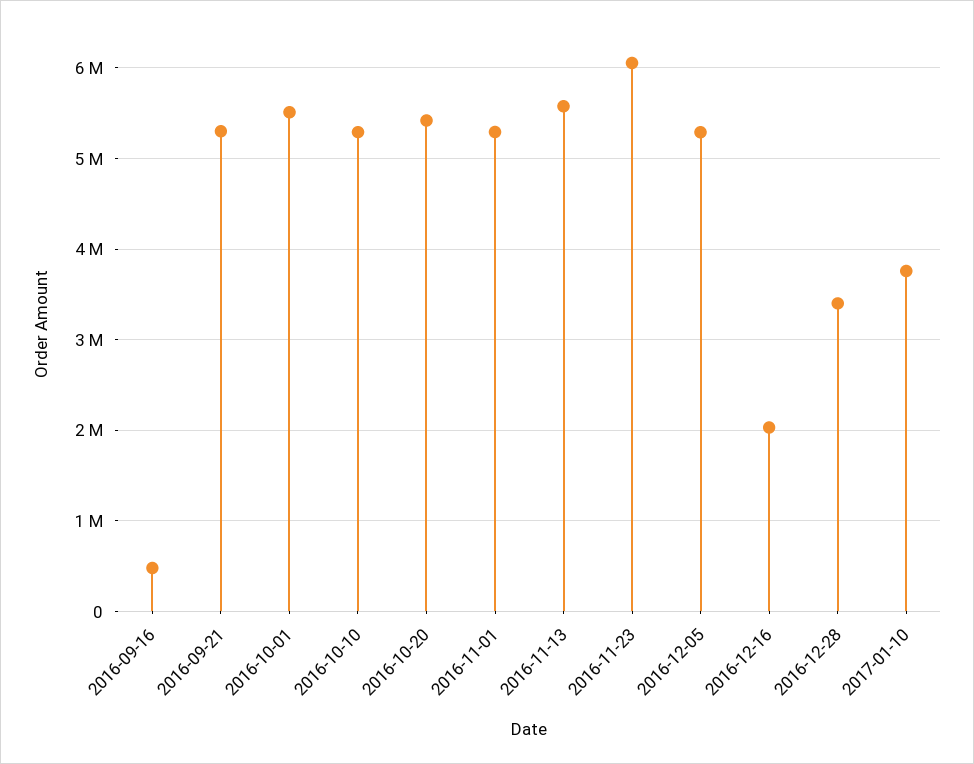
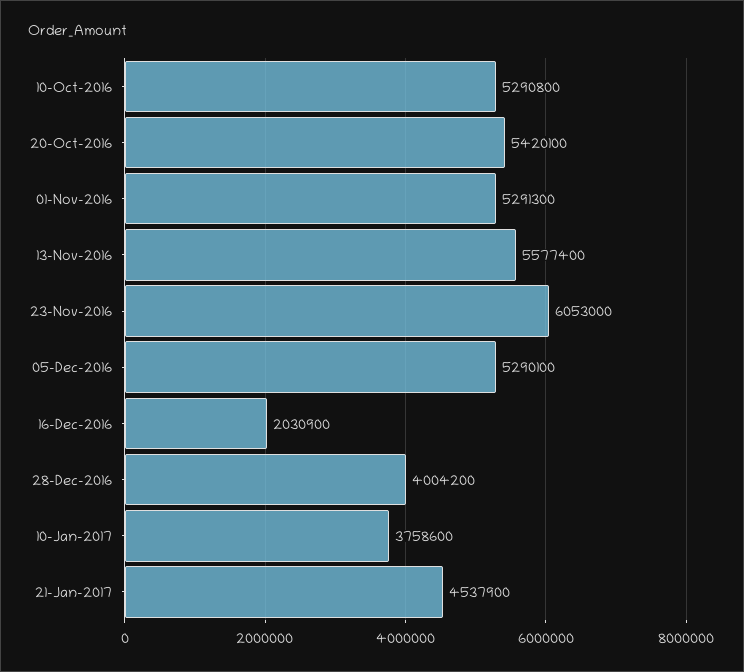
2016-09-16: 500000 -> none
2016-09-21: 5300000 -> none
2016-10-01: 5500000 -> none
2016-12-28: 3400000 -> 4004200
21-Jan-2017: none -> 4537900

